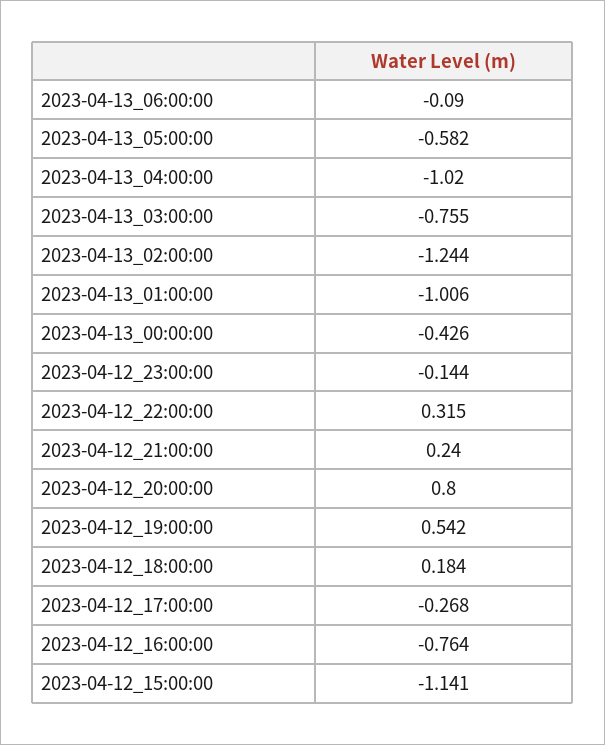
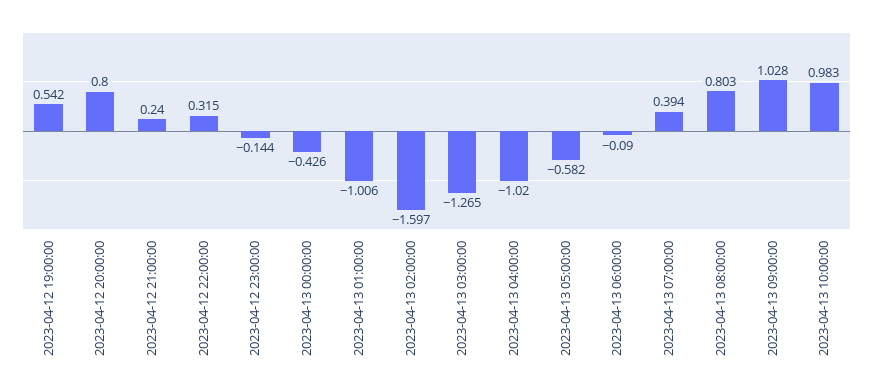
2023-04-13_03:00:00: -0.755 -> -1.265
2023-04-13_02:00:00: -1.244 -> -1.597
2023-04-12_18:00:00: 0.184 -> none
2023-04-12_17:00:00: -0.268 -> none
2023-04-12_16:00:00: -0.764 -> none
2023-04-12_15:00:00: -1.141 -> none
2023-04-13 07:00:00: none -> 0.394
2023-04-13 08:00:00: none -> 0.803
2023-04-13 09:00:00: none -> 1.028
2023-04-13 10:00:00: none -> 0.983

